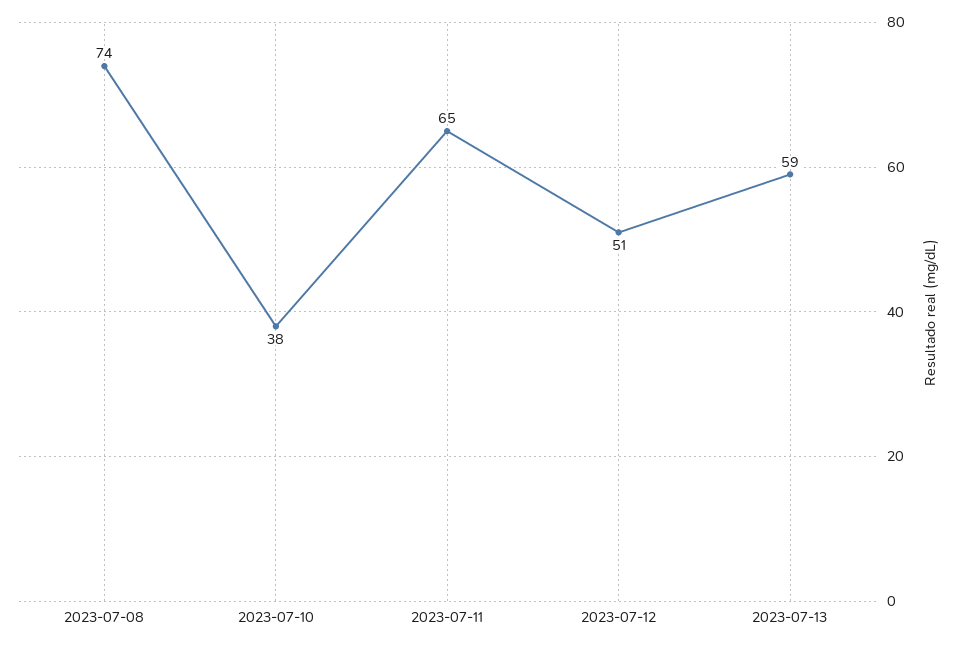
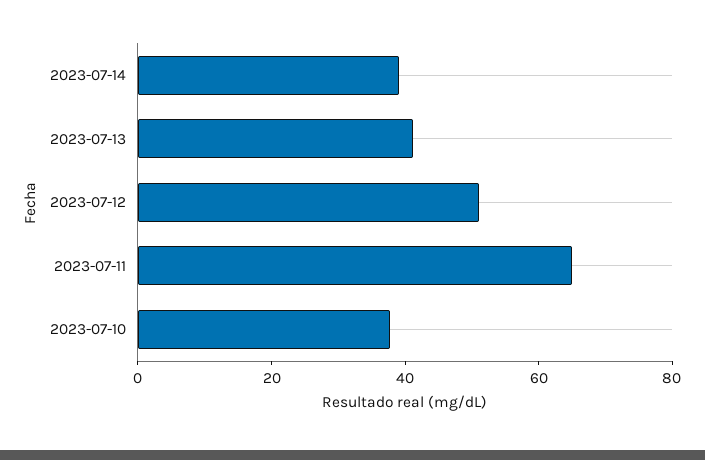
2023-07-08: 74 -> none
2023-07-13: 59 -> 40
2023-07-14: none -> 40

